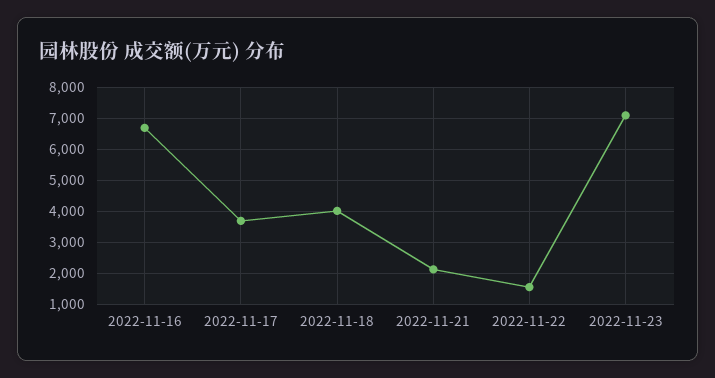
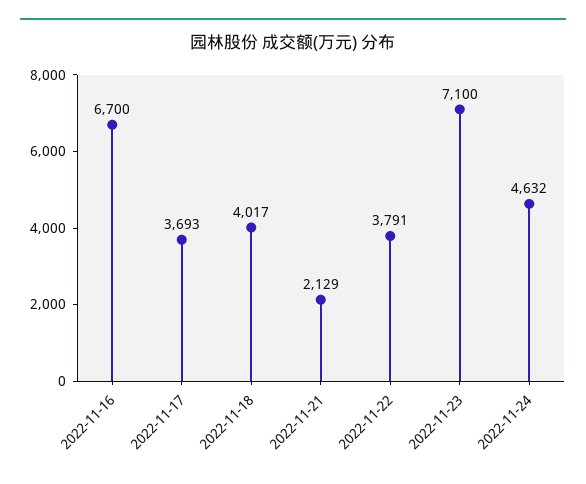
2022-11-22: 1600 -> 3791
2022-11-24: none -> 4632

